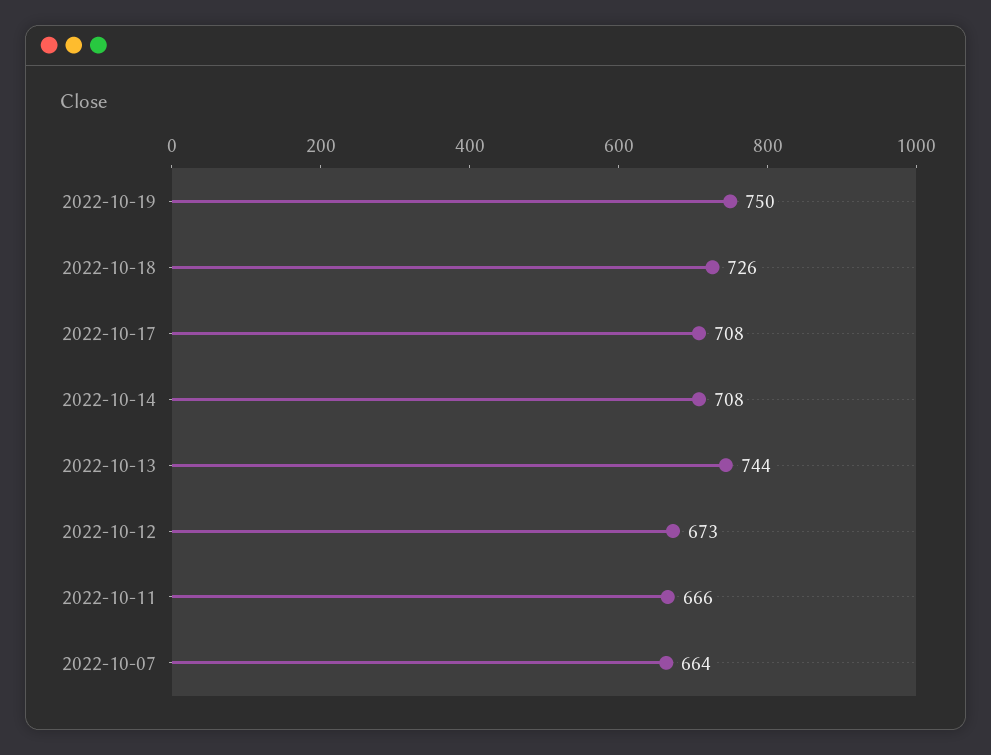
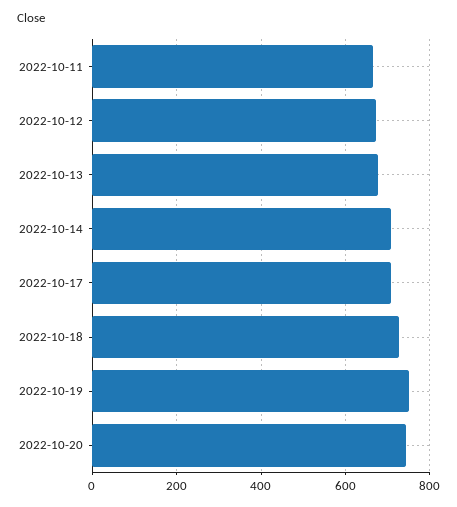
2022-10-13: 744 -> 680
2022-10-07: 664 -> none
2022-10-20: none -> 740

